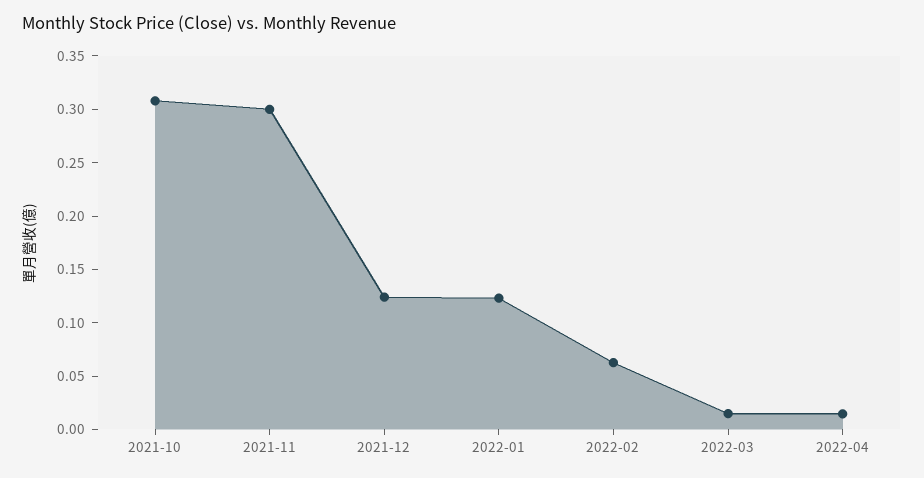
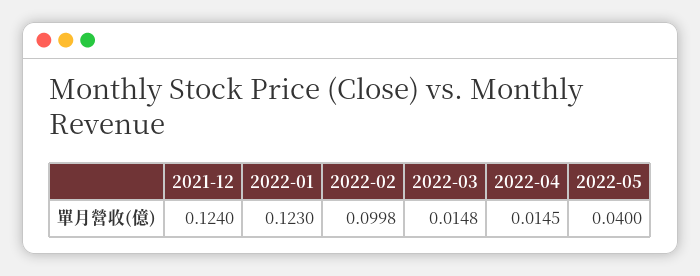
2021-10: 0.31 -> none
2021-11: 0.3 -> none
2022-02: 0.06 -> 0.0998
2022-05: none -> 0.04

